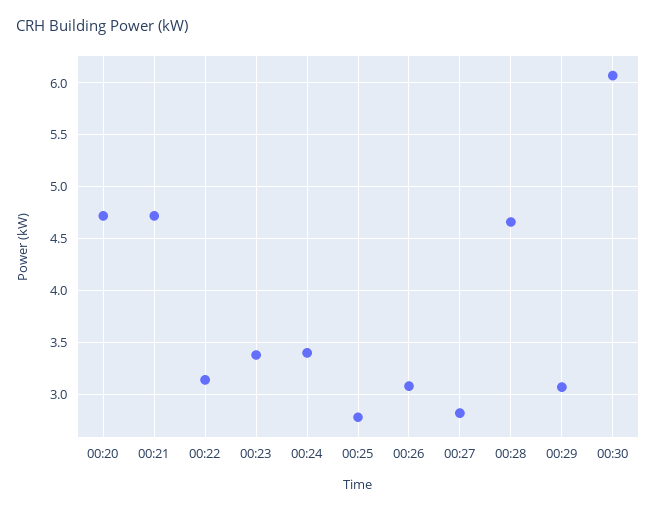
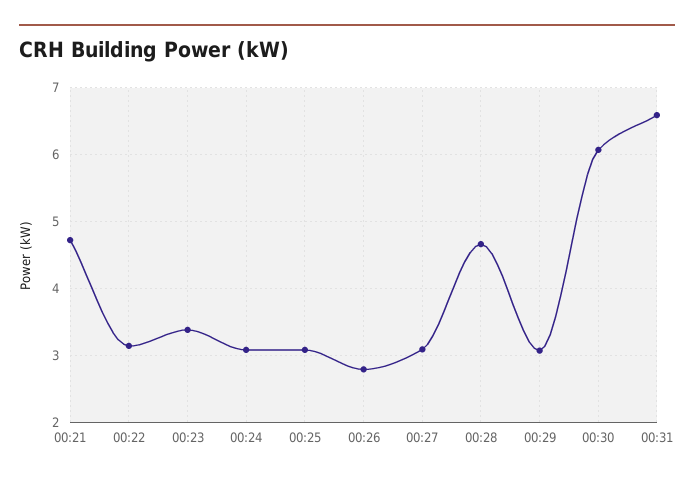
00:20: 4.7 -> none
00:24: 3.4 -> 3.1
00:25: 2.8 -> 3.1
00:26: 3.1 -> 2.8
00:27: 2.8 -> 3.1
00:31: none -> 6.6

